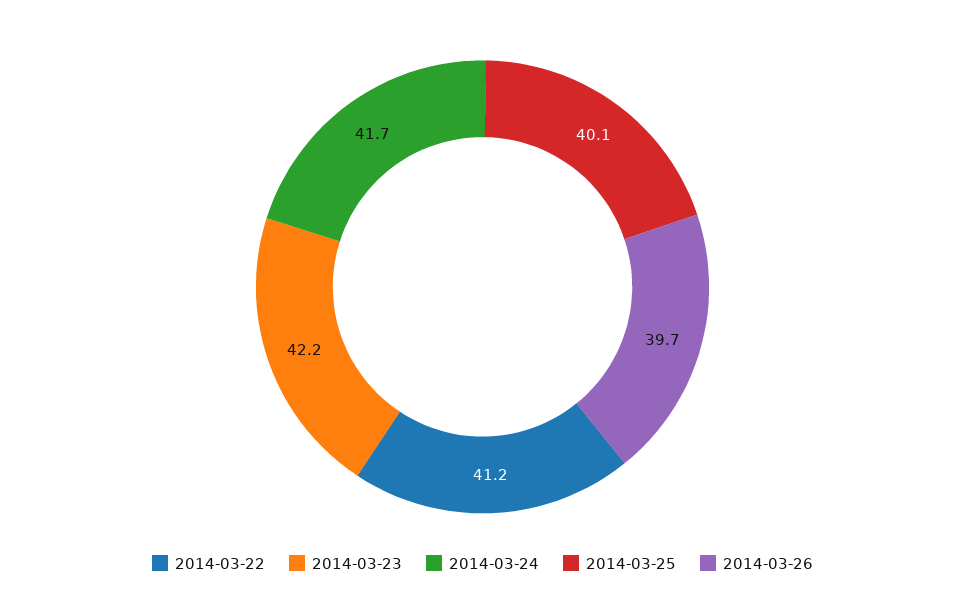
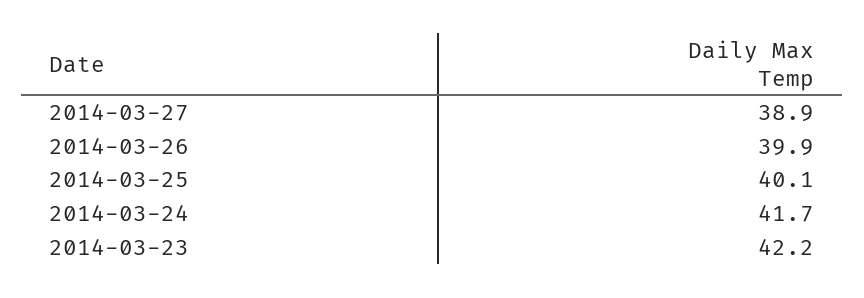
2014-03-22: 41.2 -> none
2014-03-26: 39.7 -> 39.9
2014-03-27: none -> 38.9

